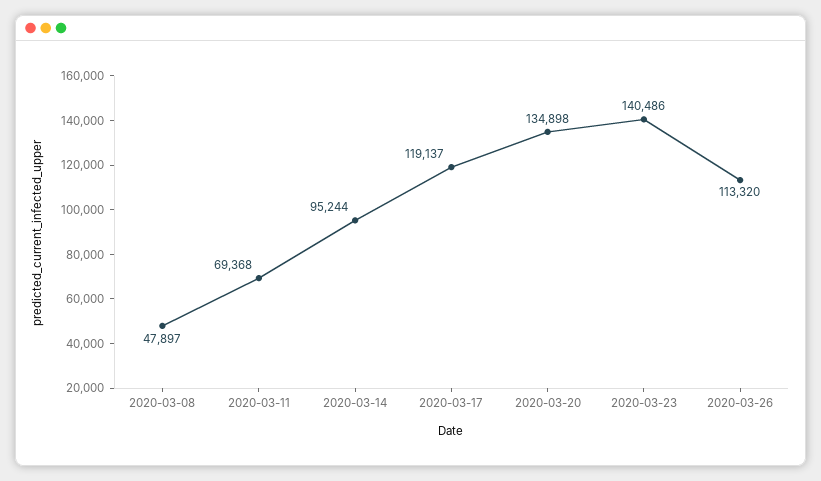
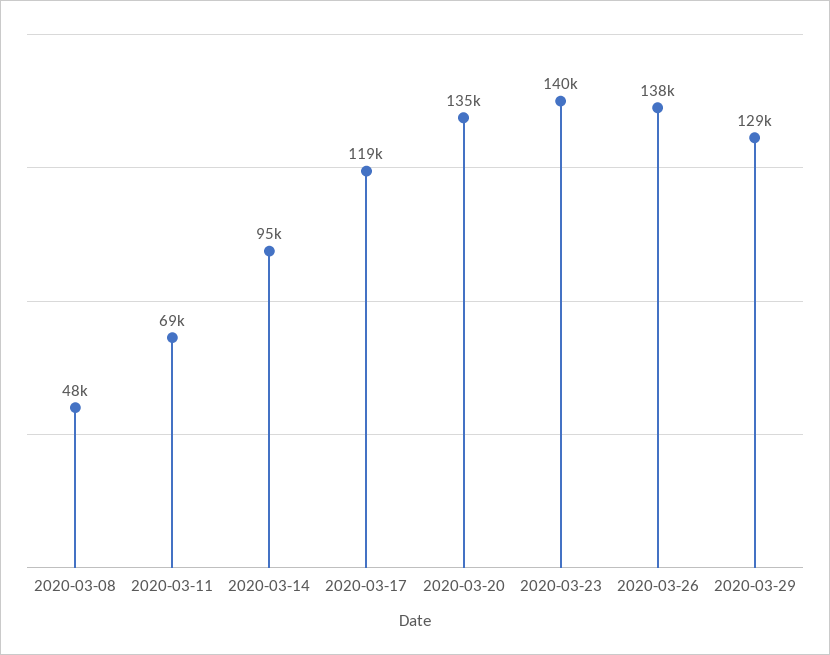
2020-03-26: 113320 -> 138000
2020-03-29: none -> 129000

